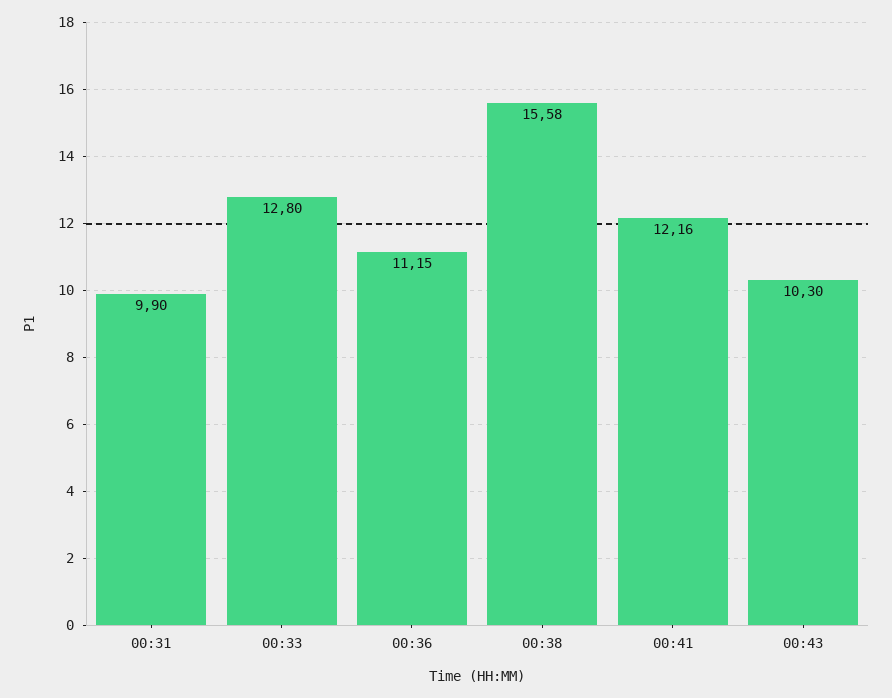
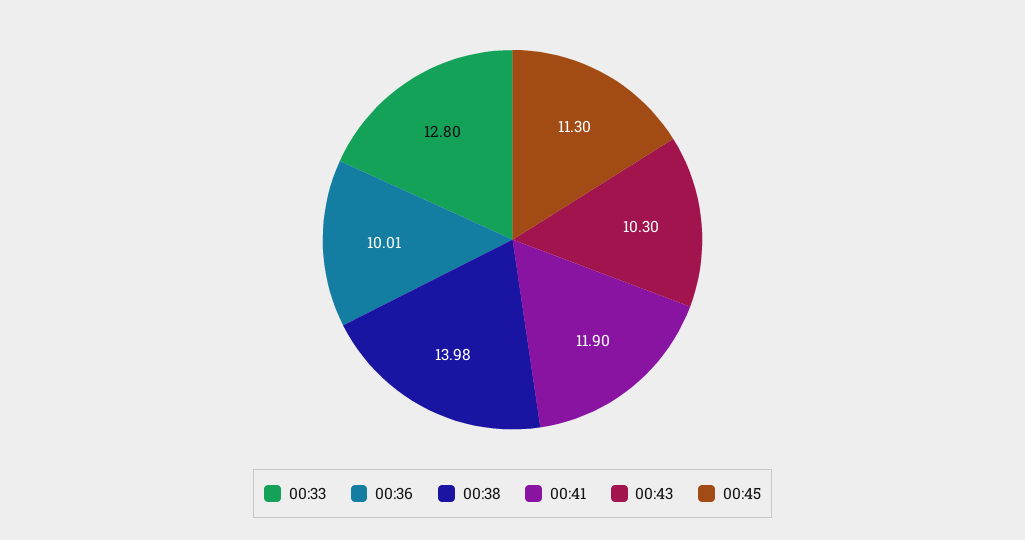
00:31: 9.9 -> none
00:36: 11.15 -> 10.01
00:38: 15.58 -> 13.98
00:41: 12.16 -> 11.9
00:45: none -> 11.3

